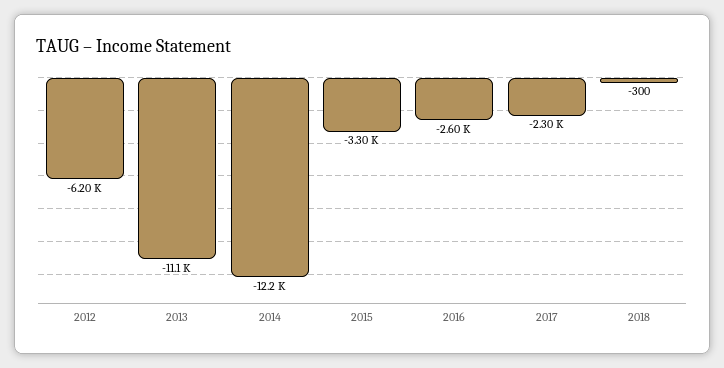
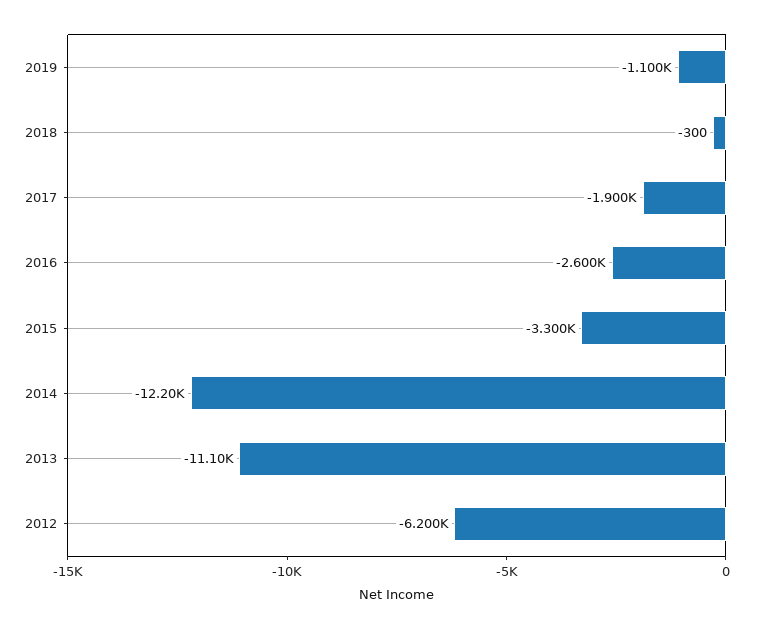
2017: -2300 -> -1900
2019: none -> -1100

